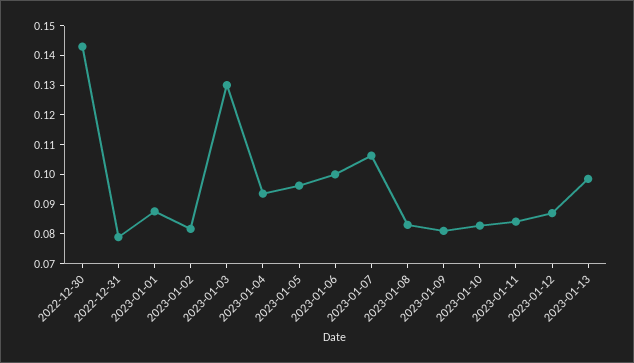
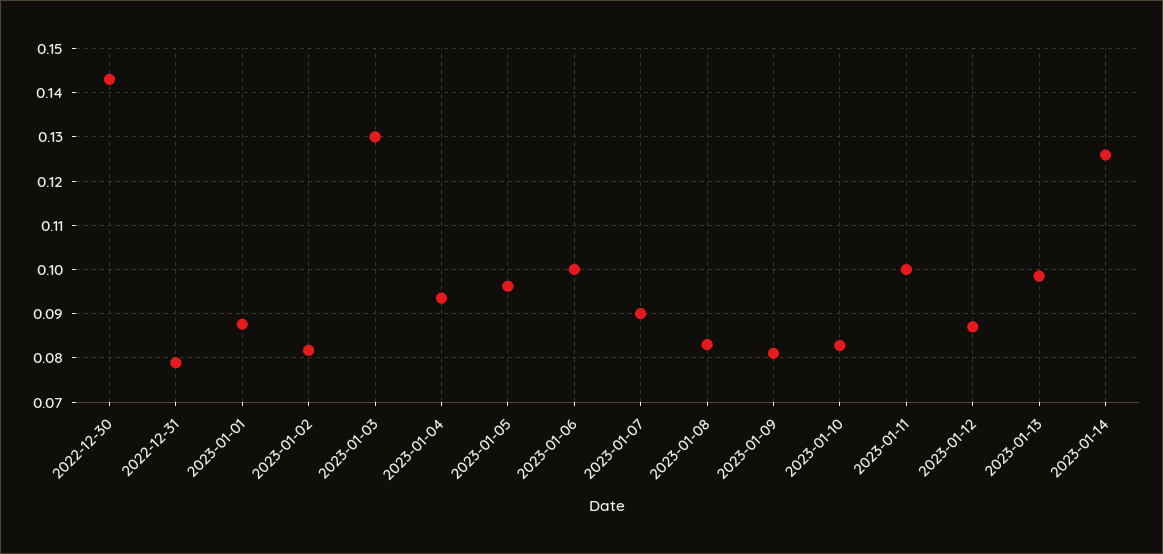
2023-01-07: 0.105 -> 0.09
2023-01-11: 0.085 -> 0.1
2023-01-14: none -> 0.126

